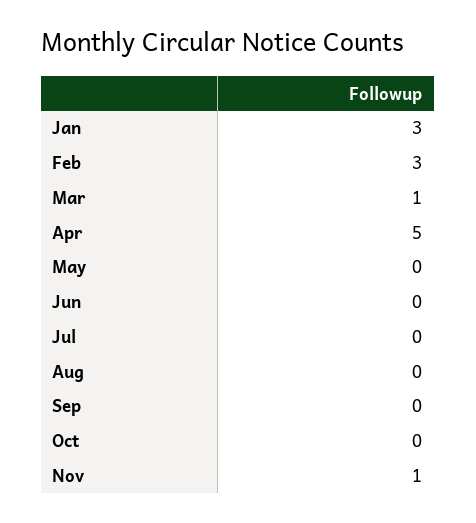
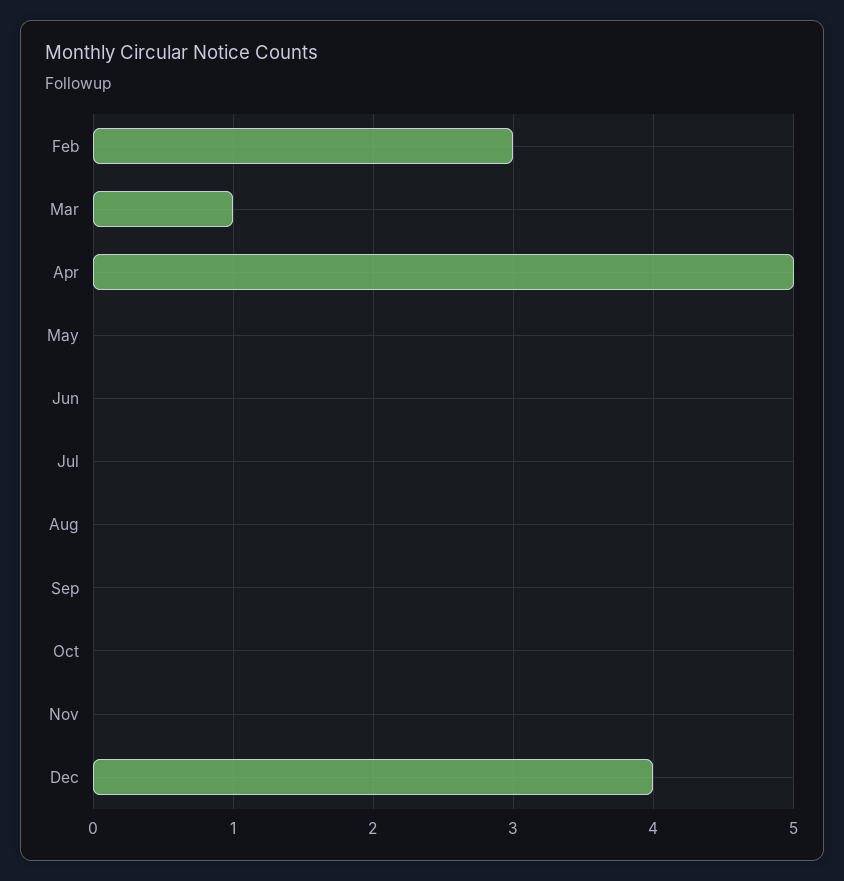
Jan: 3 -> none
Nov: 1 -> 0
Dec: none -> 4

